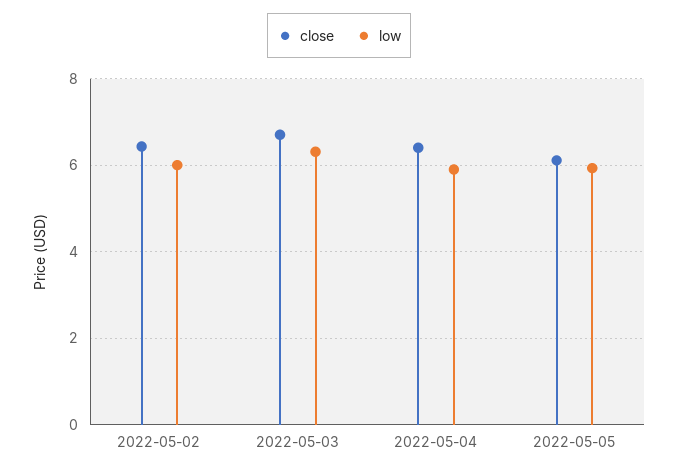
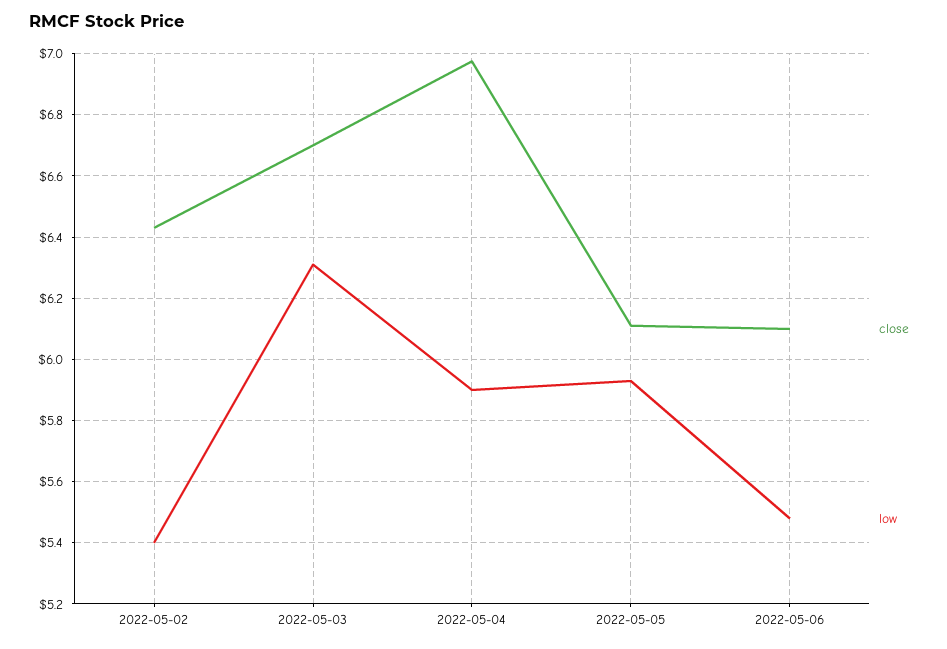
low, 2022-05-02: 6 -> 5.4
close, 2022-05-04: 6.4 -> 6.98
close, 2022-05-06: none -> 6.1
low, 2022-05-06: none -> 5.48

